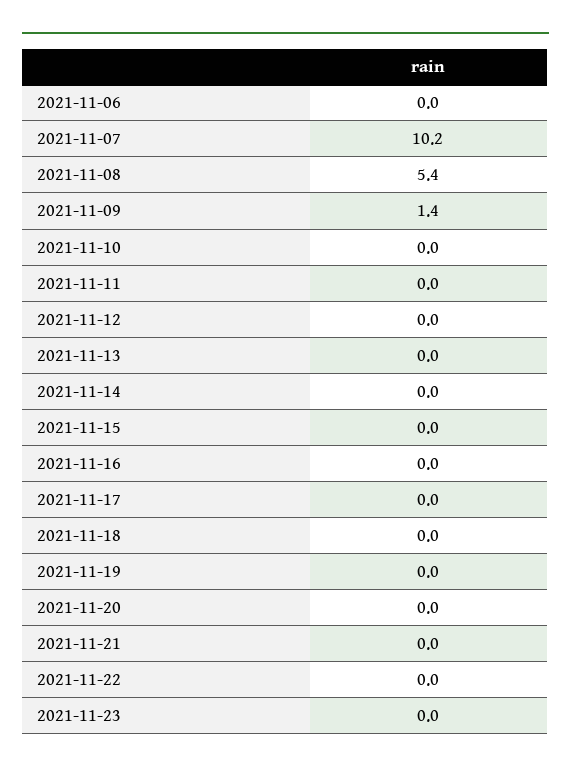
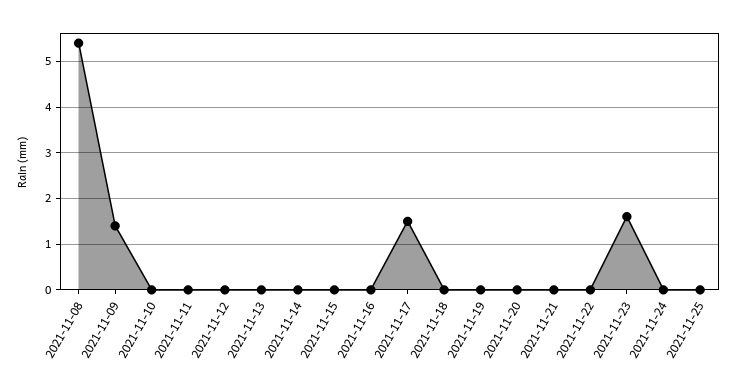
2021-11-06: 0 -> none
2021-11-07: 10.2 -> none
2021-11-17: 0 -> 1.5
2021-11-23: 0 -> 1.5
2021-11-24: none -> 0
2021-11-25: none -> 0

